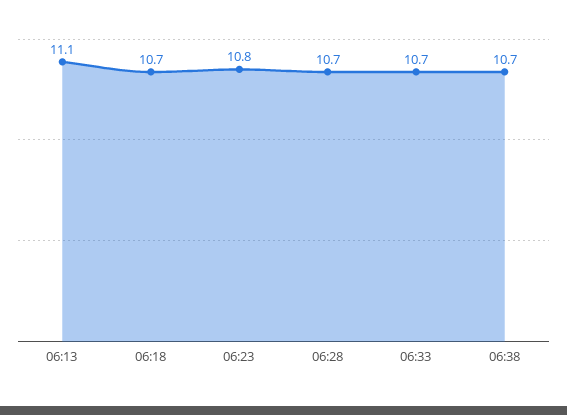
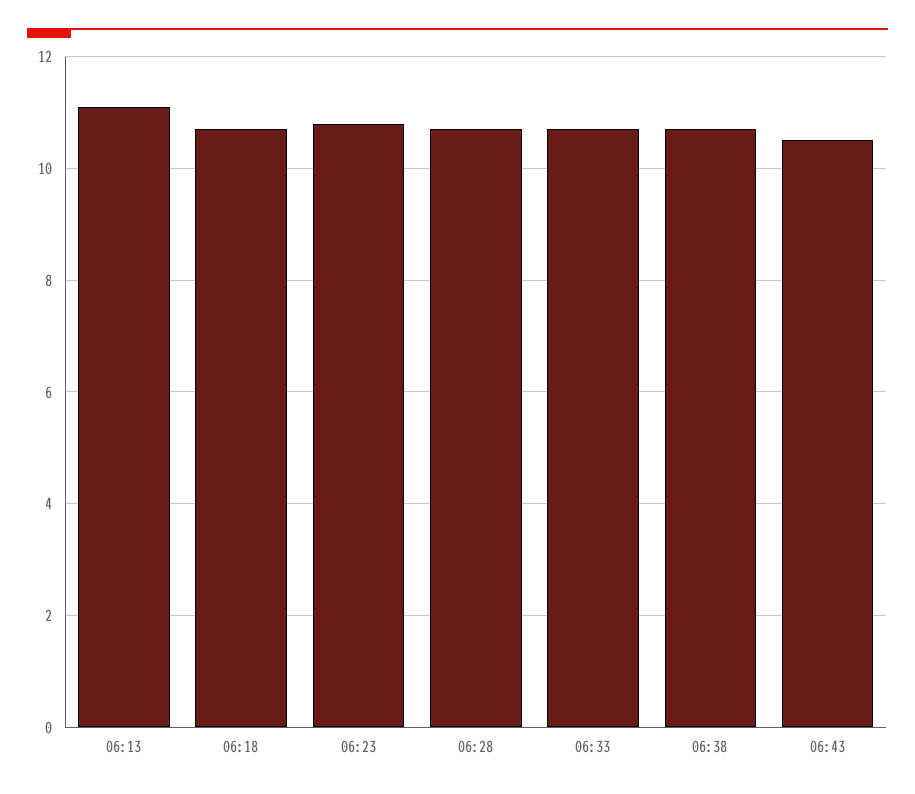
06:43: none -> 10.5

